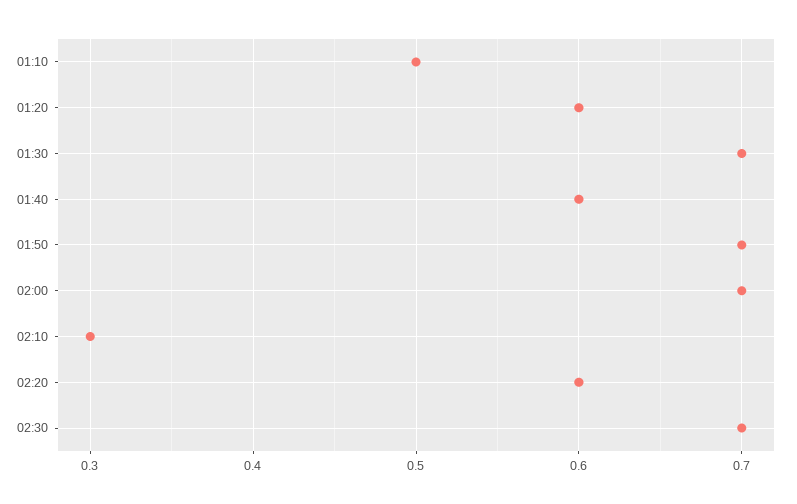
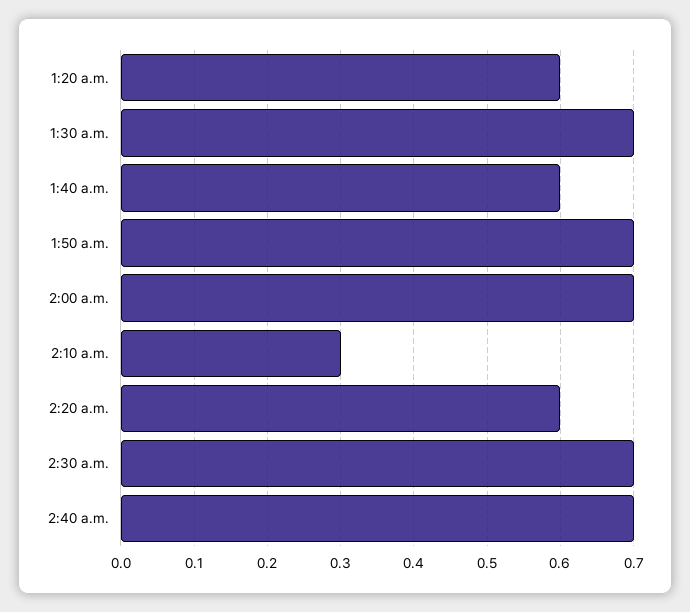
01:10: 0.5 -> none
2:40 a.m.: none -> 0.7

